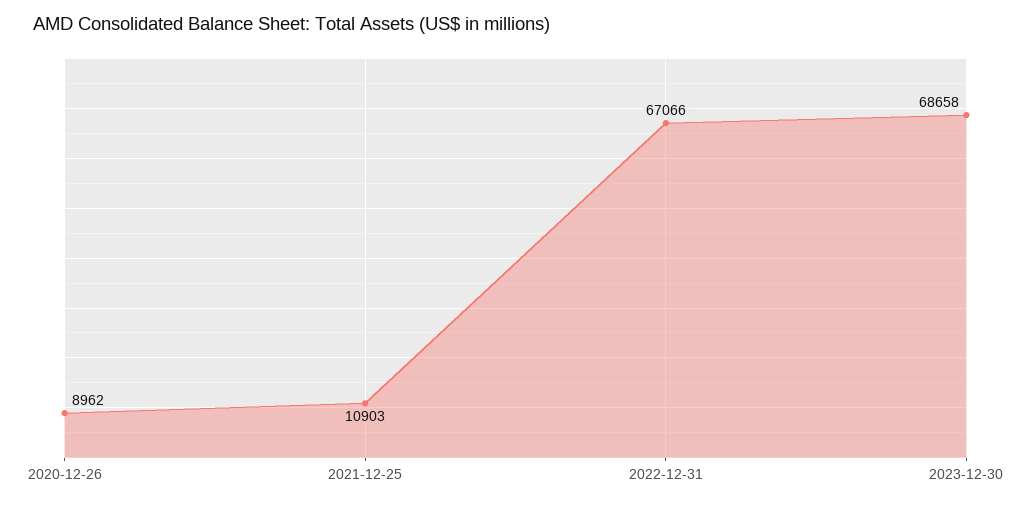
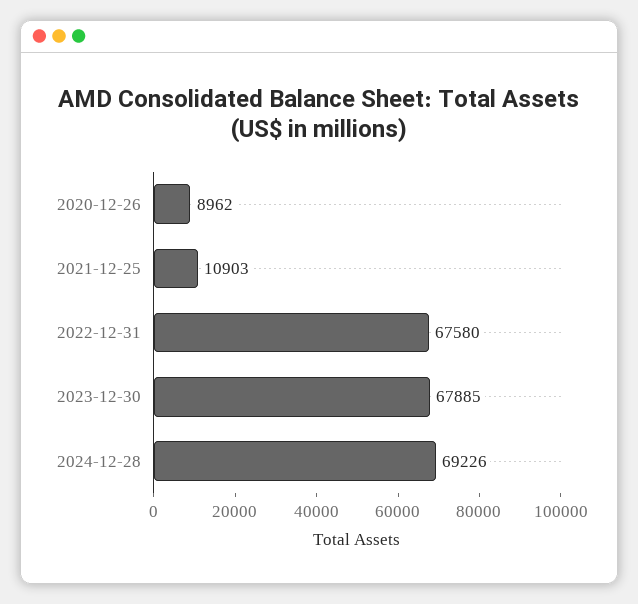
2022-12-31: 67066 -> 67580
2023-12-30: 68658 -> 67885
2024-12-28: none -> 69226

